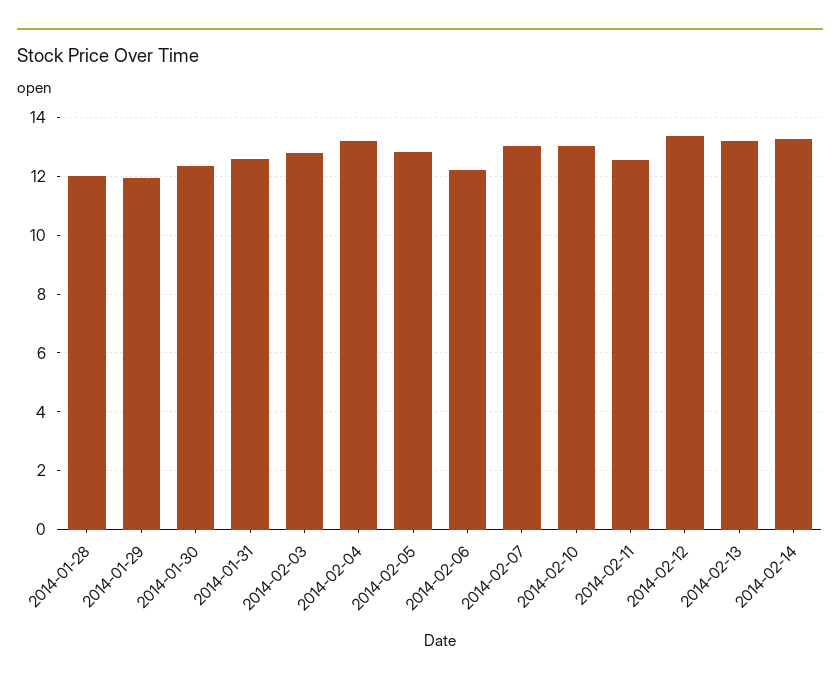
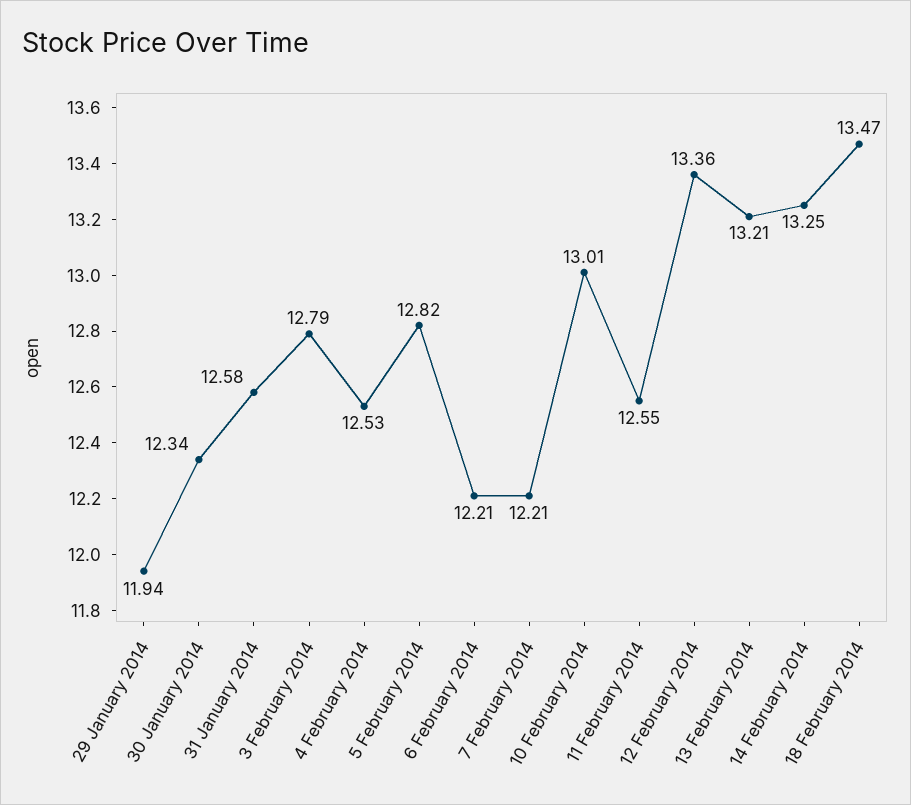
2014-01-28: 12 -> none
2014-02-04: 13.25 -> 12.53
2014-02-07: 13 -> 12.21
18 February 2014: none -> 13.47

